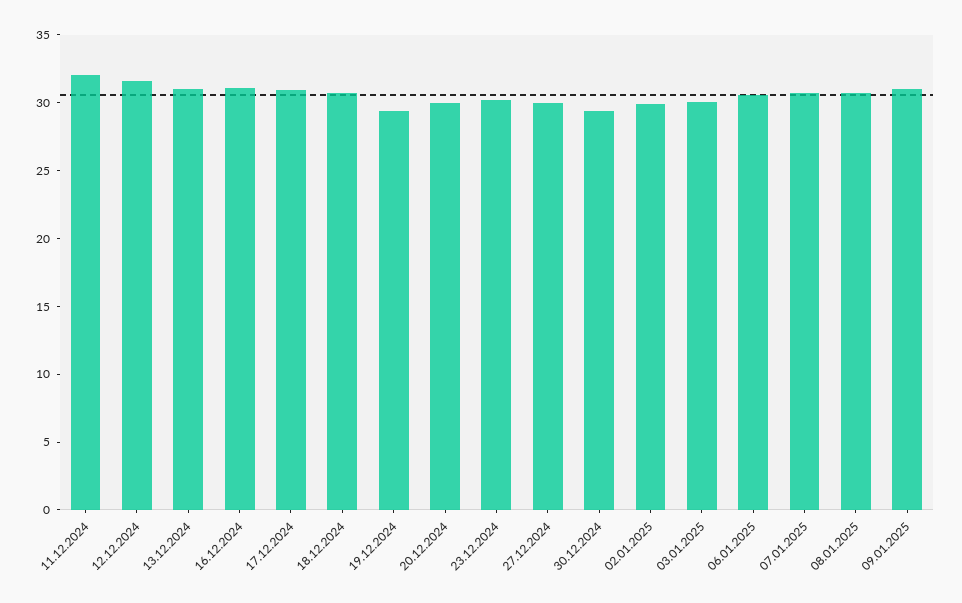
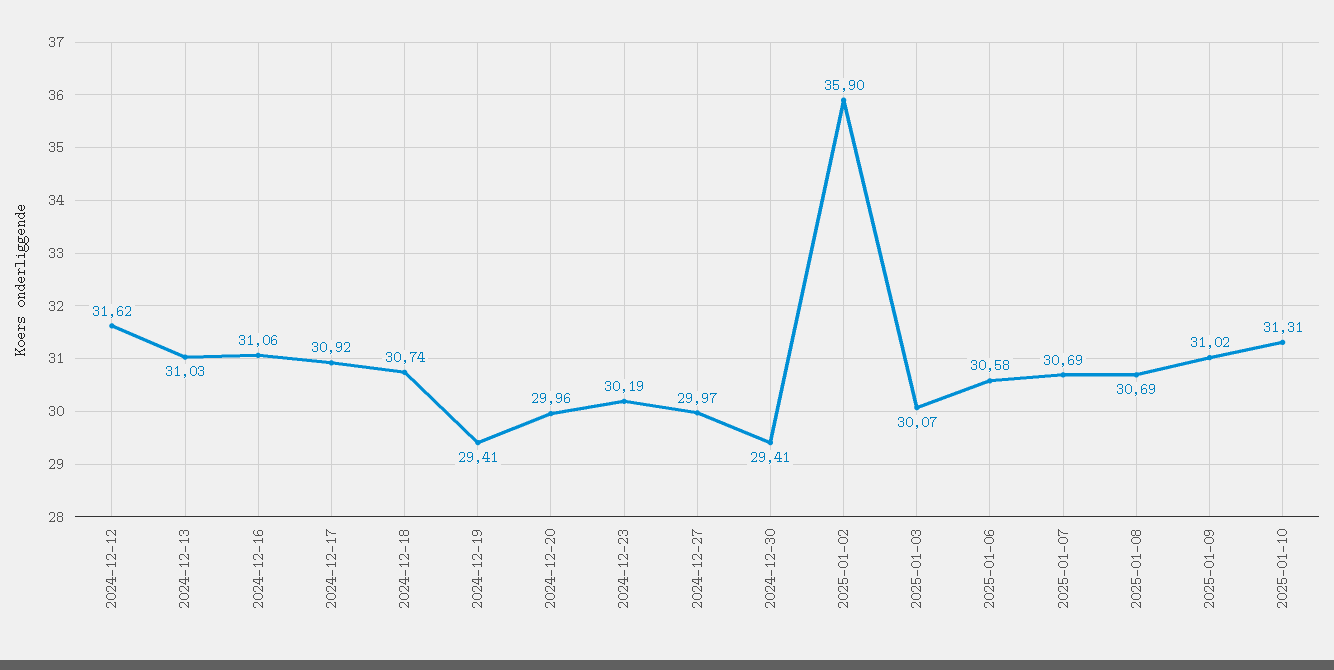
11.12.2024: 32 -> none
02.01.2025: 30 -> 35.9
2025-01-10: none -> 31.31

